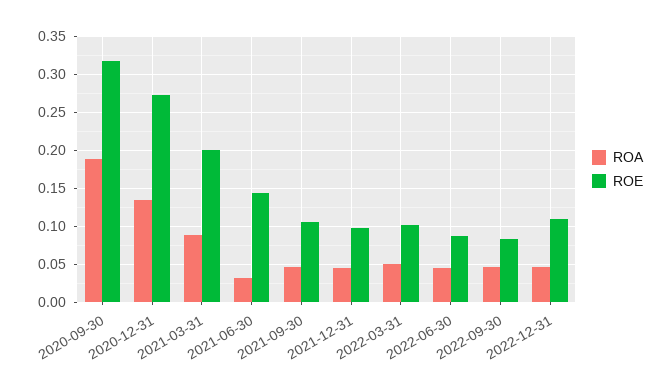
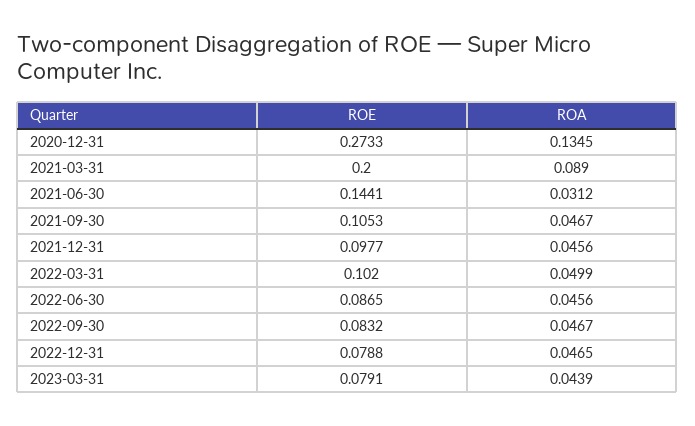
ROA, 2020-09-30: 0.19 -> none
ROE, 2020-09-30: 0.32 -> none
ROE, 2022-12-31: 0.11 -> 0.0788
ROE, 2023-03-31: none -> 0.0791
ROA, 2023-03-31: none -> 0.0439

